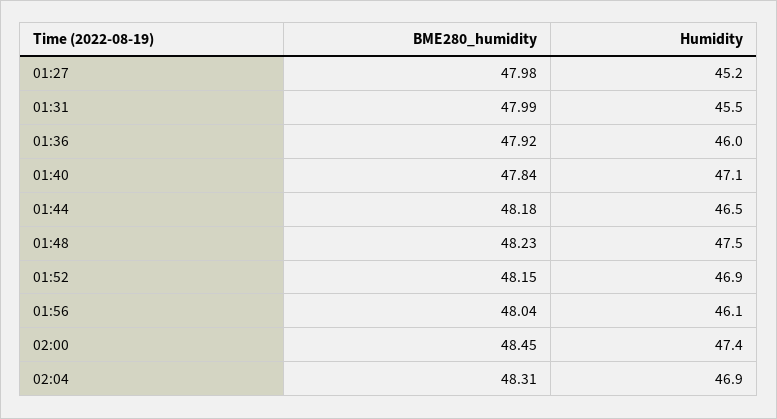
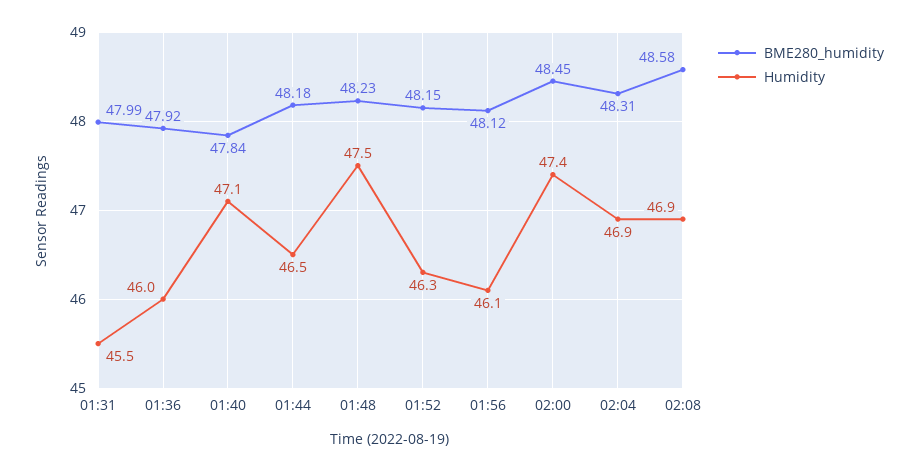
BME280_humidity, 01:27: 47.98 -> none
Humidity, 01:27: 45.2 -> none
Humidity, 01:52: 46.9 -> 46.3
BME280_humidity, 01:56: 48.04 -> 48.12
BME280_humidity, 02:08: none -> 48.58
Humidity, 02:08: none -> 46.9

